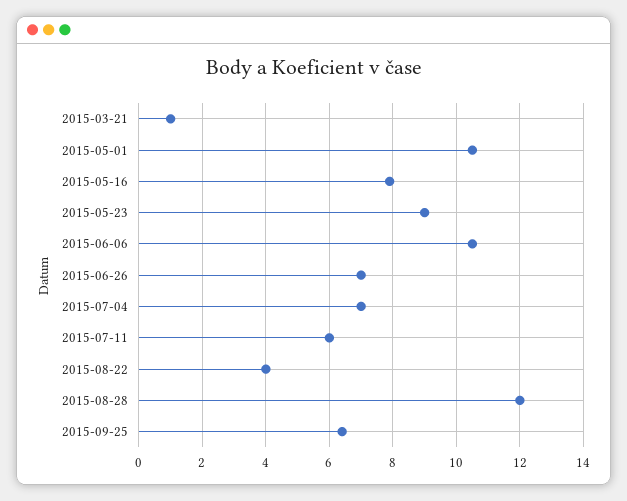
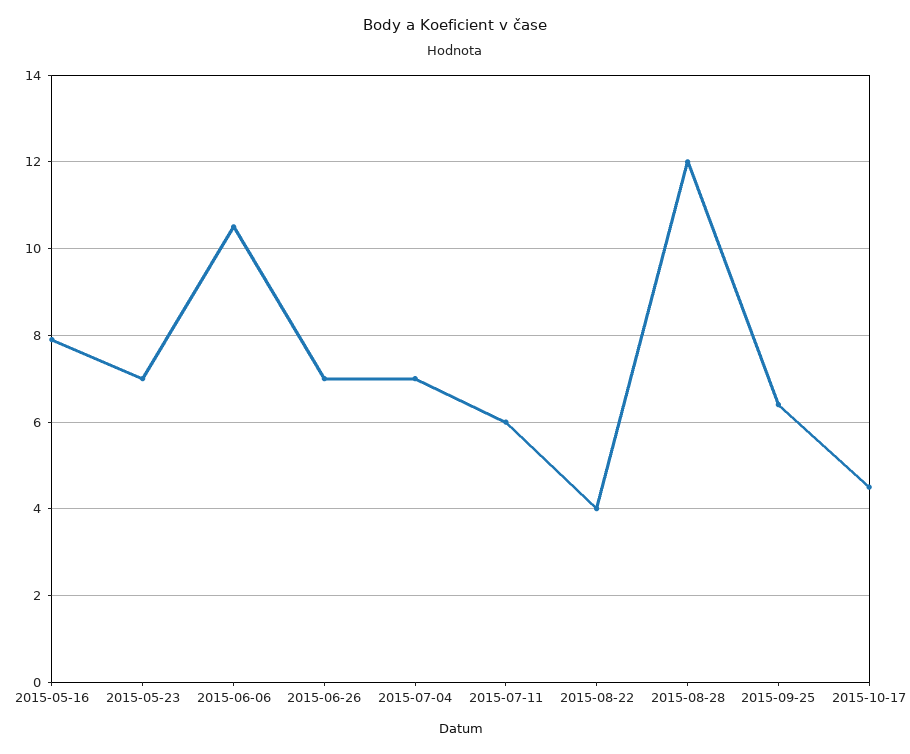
2015-03-21: 1 -> none
2015-05-01: 10.5 -> none
2015-05-23: 9 -> 7
2015-10-17: none -> 4.5

